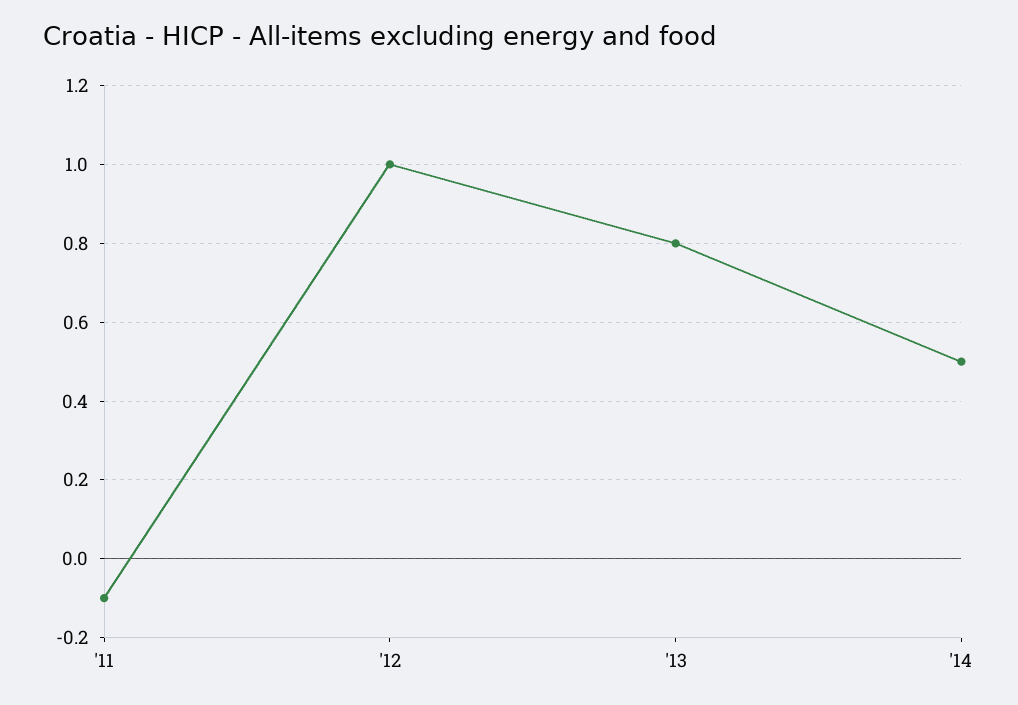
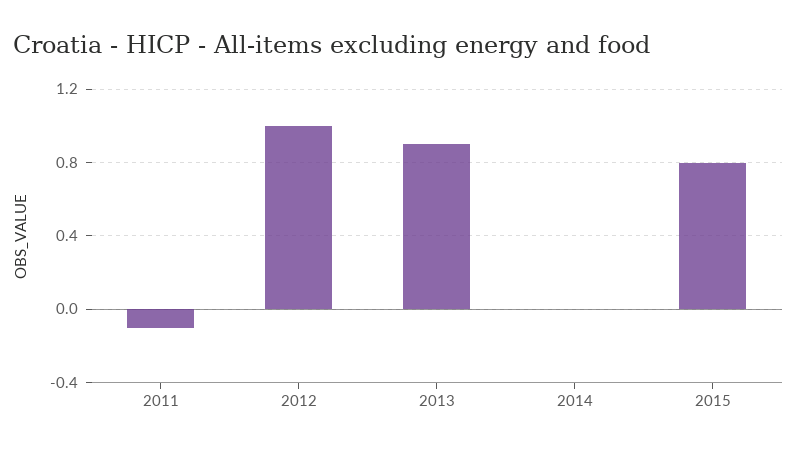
'13: 0.8 -> 0.9
'14: 0.5 -> 0
2015: none -> 0.8

